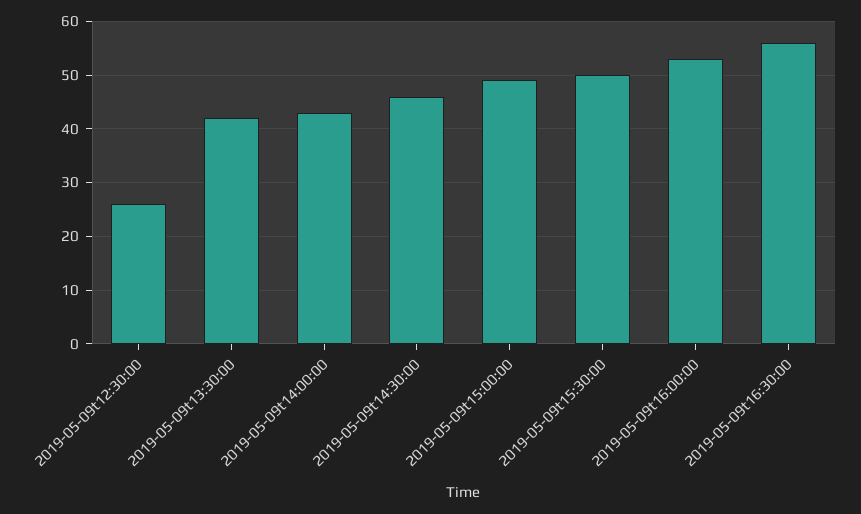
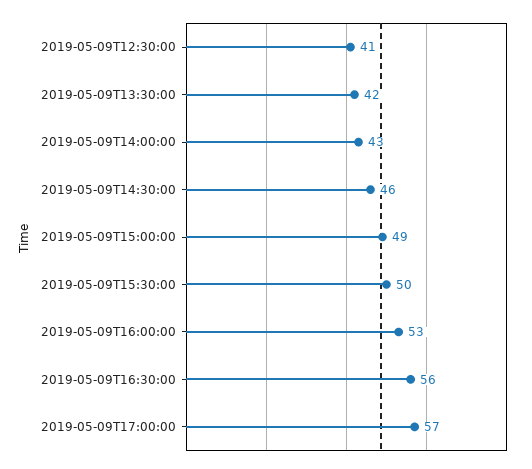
2019-05-09t12:30:00: 25 -> 41
2019-05-09T17:00:00: none -> 57

